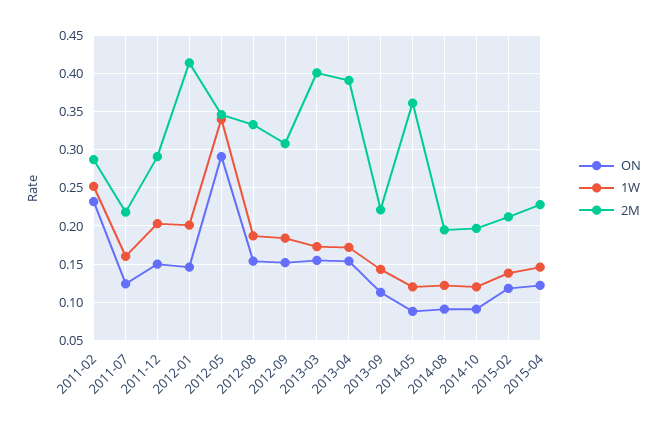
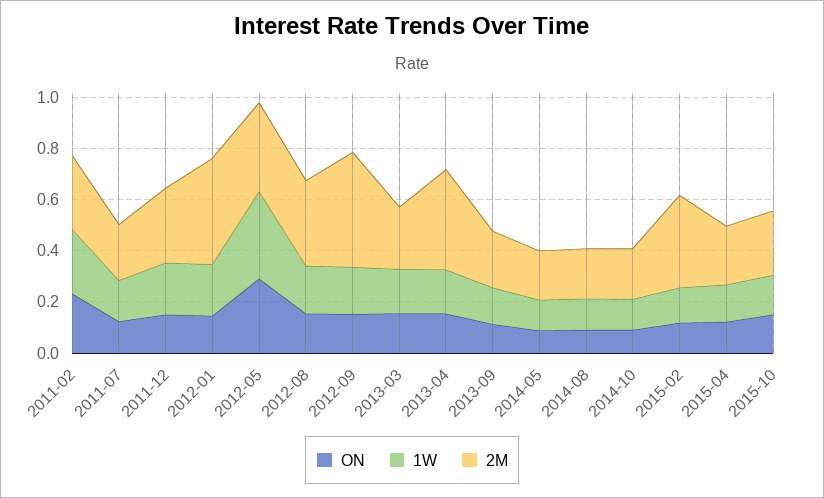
2M, 2012-09: 0.31 -> 0.45
2M, 2013-03: 0.4 -> 0.25
2M, 2014-05: 0.36 -> 0.2
2M, 2015-02: 0.21 -> 0.35
ON, 2015-10: none -> 0.15
1W, 2015-10: none -> 0.15
2M, 2015-10: none -> 0.25

